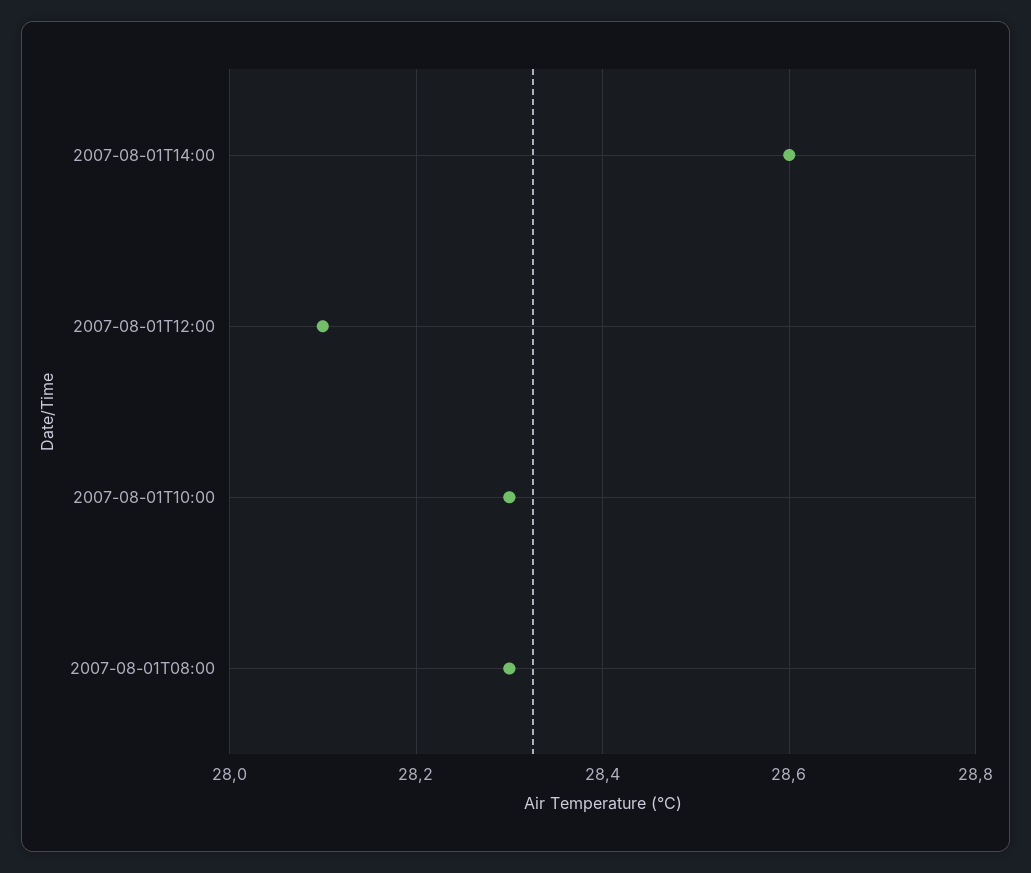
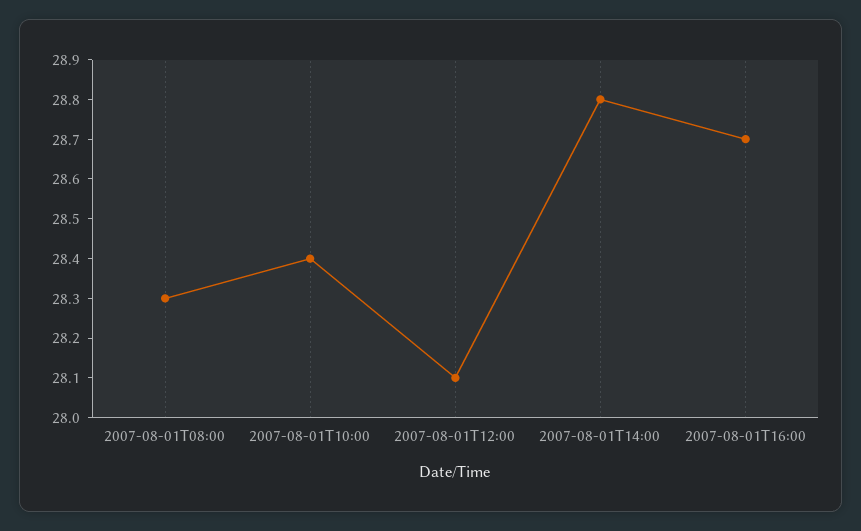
2007-08-01T14:00: 28.6 -> 28.8
2007-08-01T10:00: 28.3 -> 28.4
2007-08-01T16:00: none -> 28.7

